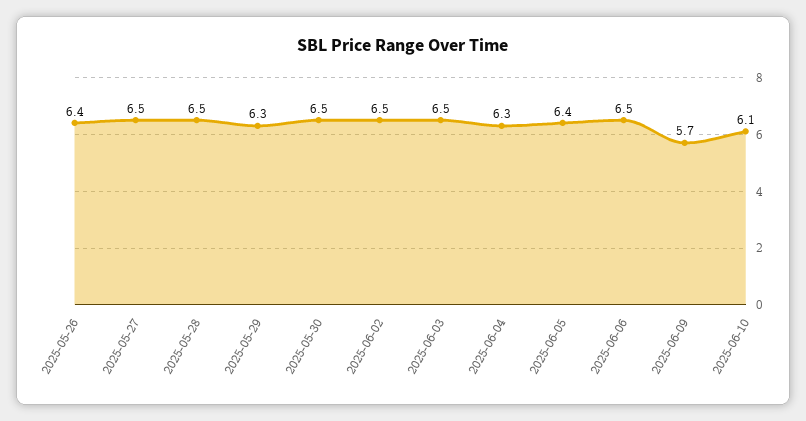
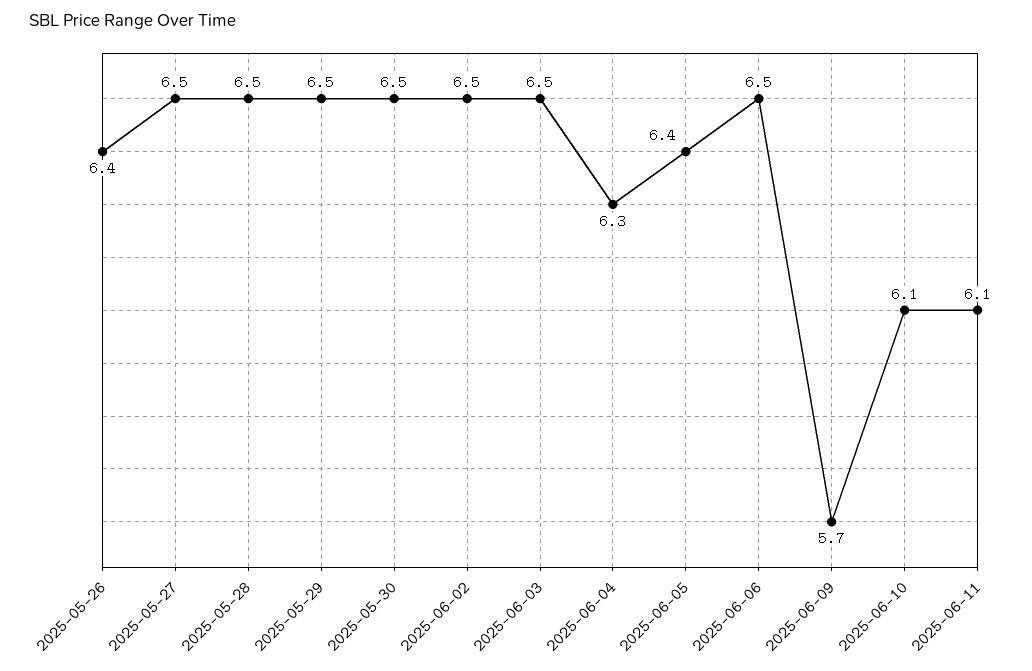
2025-05-29: 6.3 -> 6.5
2025-06-11: none -> 6.1

